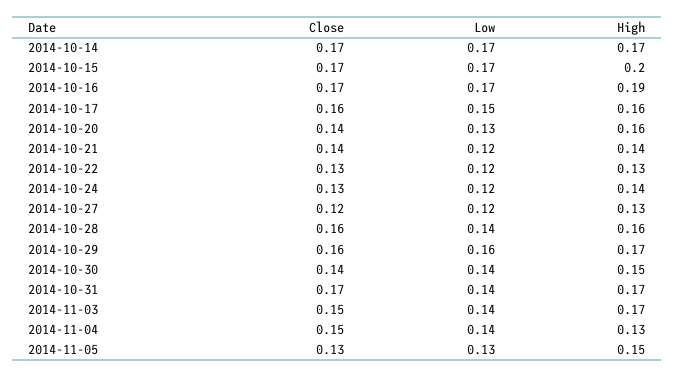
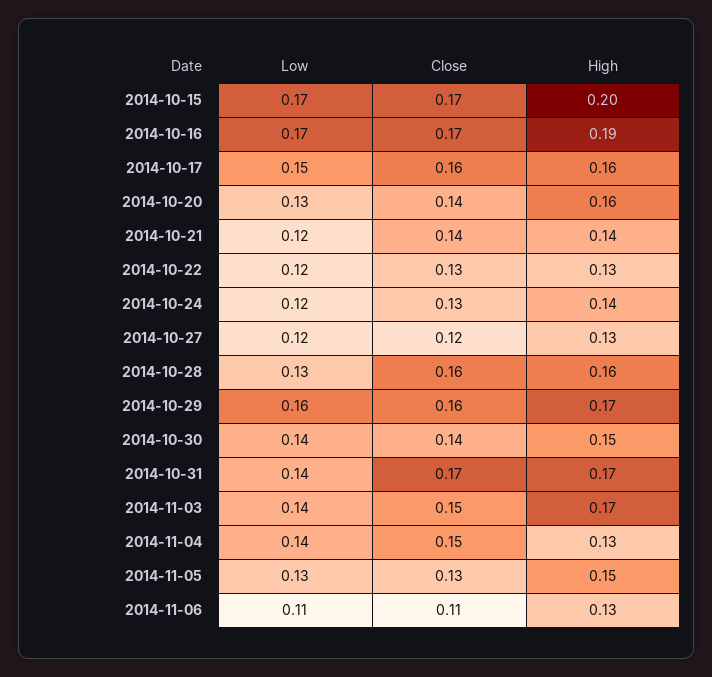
Close, 2014-10-14: 0.17 -> none
Low, 2014-10-14: 0.17 -> none
High, 2014-10-14: 0.17 -> none
Low, 2014-10-28: 0.14 -> 0.13
Low, 2014-11-06: none -> 0.11
Close, 2014-11-06: none -> 0.11
High, 2014-11-06: none -> 0.13

